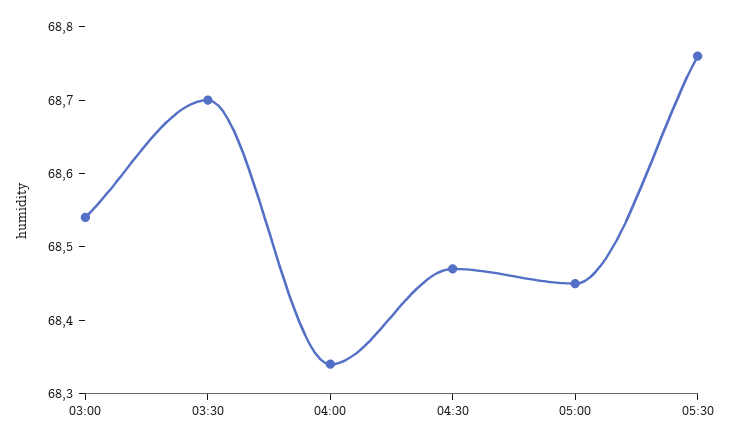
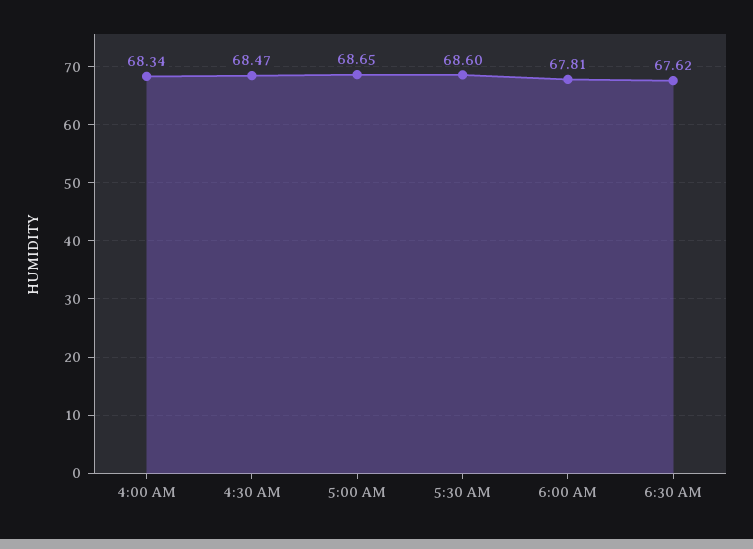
03:00: 68.55 -> none
03:30: 68.7 -> none
05:00: 68.45 -> 68.65
05:30: 68.75 -> 68.6
6:00 AM: none -> 67.81
6:30 AM: none -> 67.62

